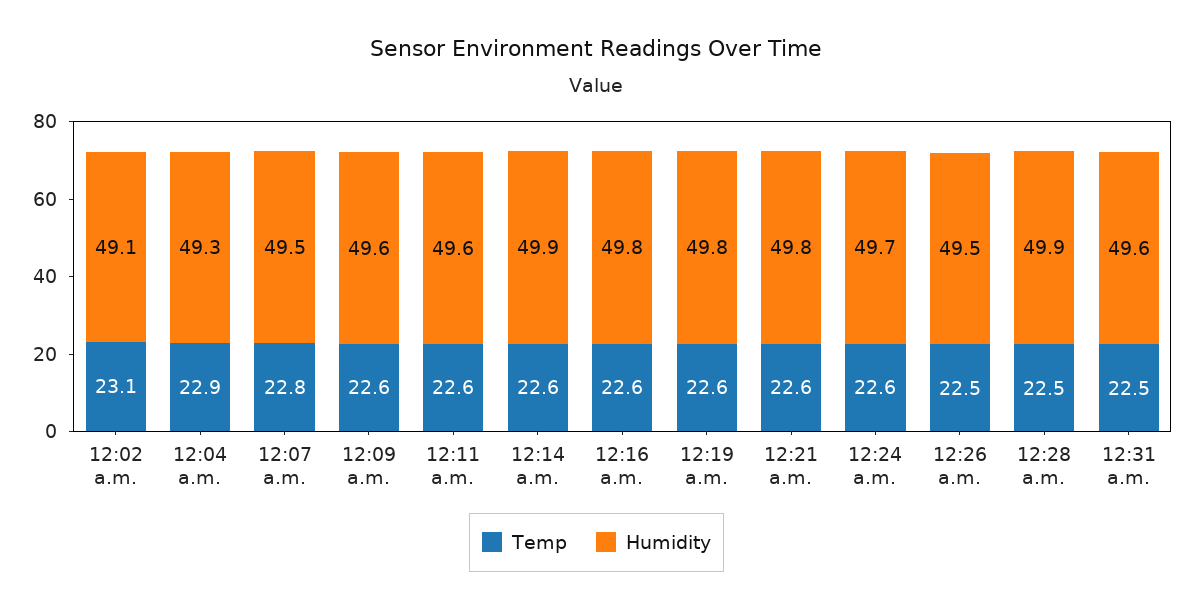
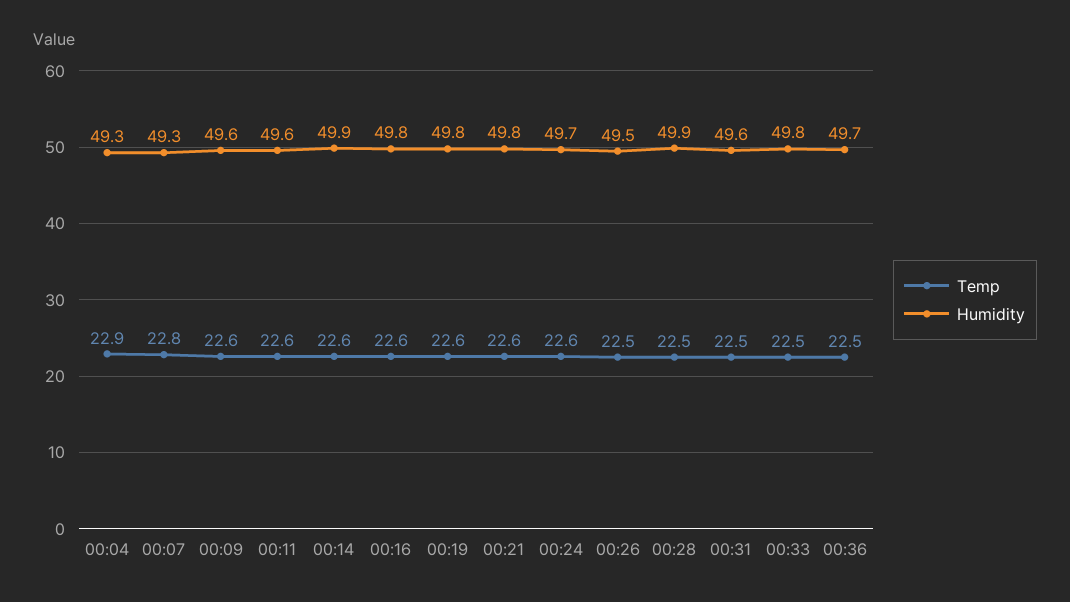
Temp, 12:02 a.m.: 23.1 -> none
Humidity, 12:02 a.m.: 49.1 -> none
Humidity, 12:07 a.m.: 49.5 -> 49.3
Temp, 00:33: none -> 22.5
Humidity, 00:33: none -> 49.8
Temp, 00:36: none -> 22.5
Humidity, 00:36: none -> 49.7

